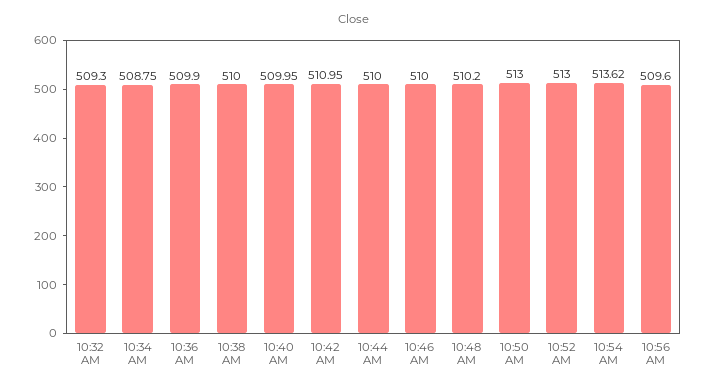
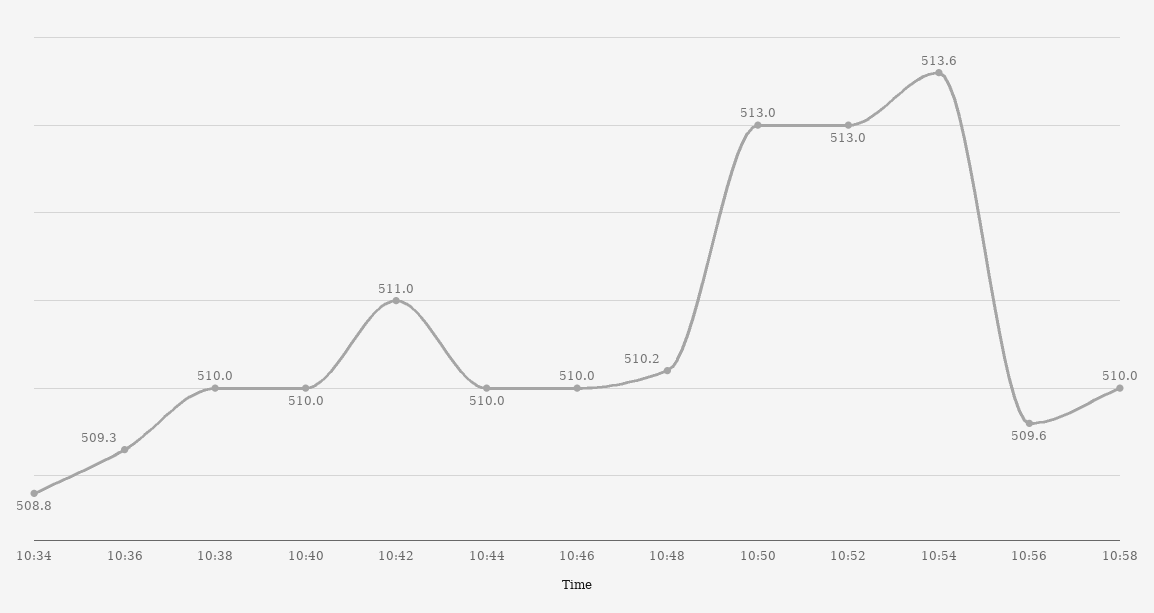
10:32 AM: 509.3 -> none
10:36 AM: 509.9 -> 509.3
10:58: none -> 510

